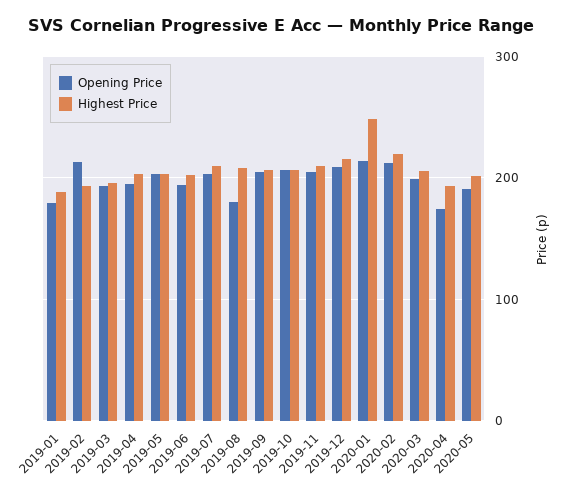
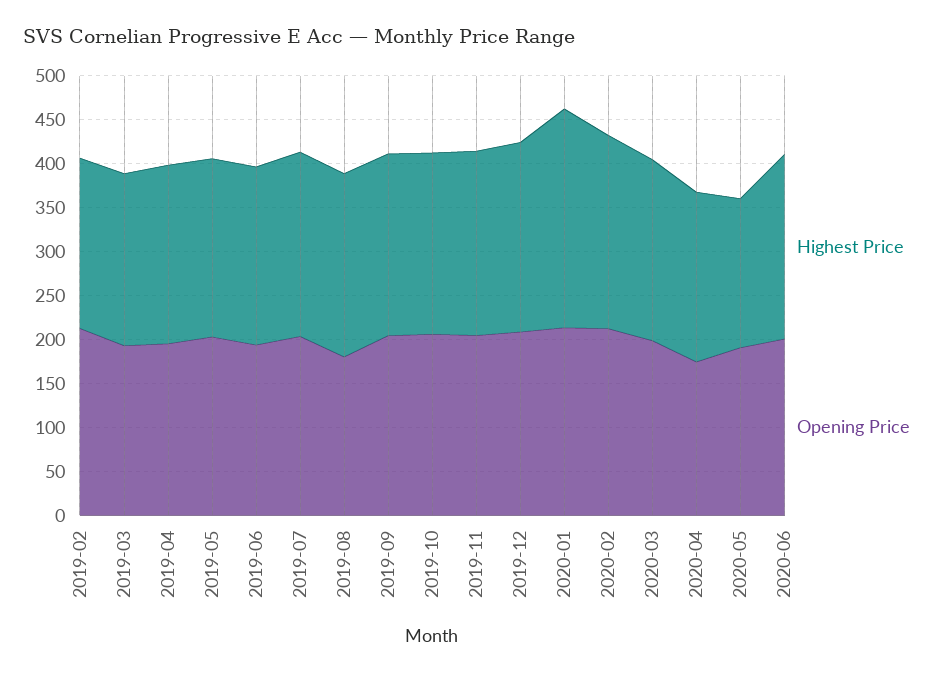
Opening Price, 2019-01: 180 -> none
Highest Price, 2019-01: 190 -> none
Highest Price, 2020-05: 200 -> 170
Highest Price, 2020-06: none -> 210
Opening Price, 2020-06: none -> 200

